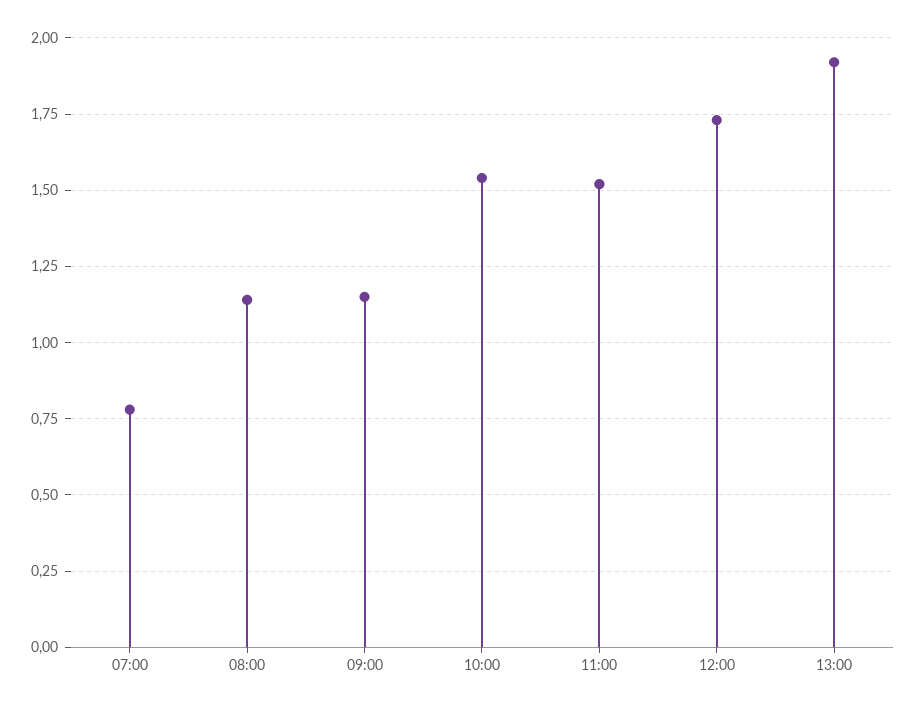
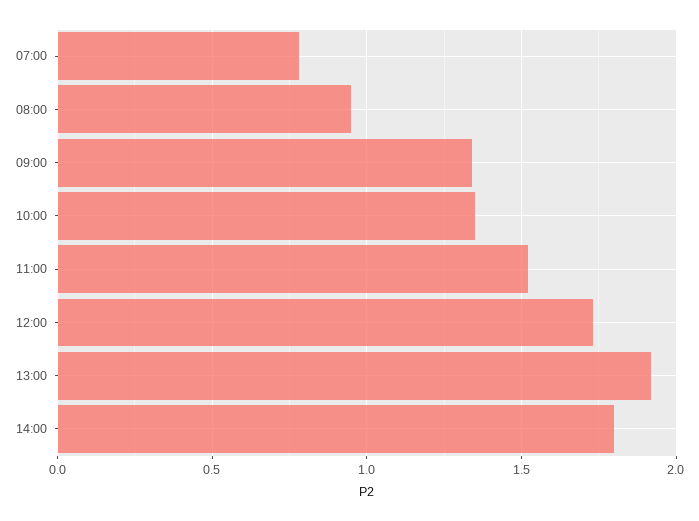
08:00: 1.15 -> 0.95
09:00: 1.15 -> 1.35
10:00: 1.55 -> 1.35
14:00: none -> 1.8

